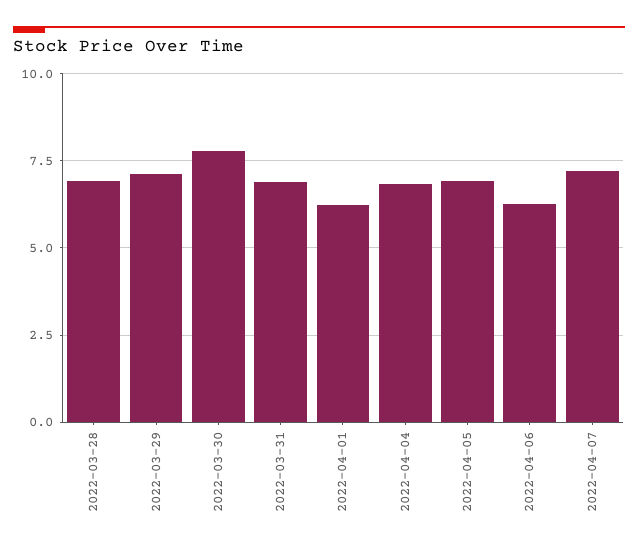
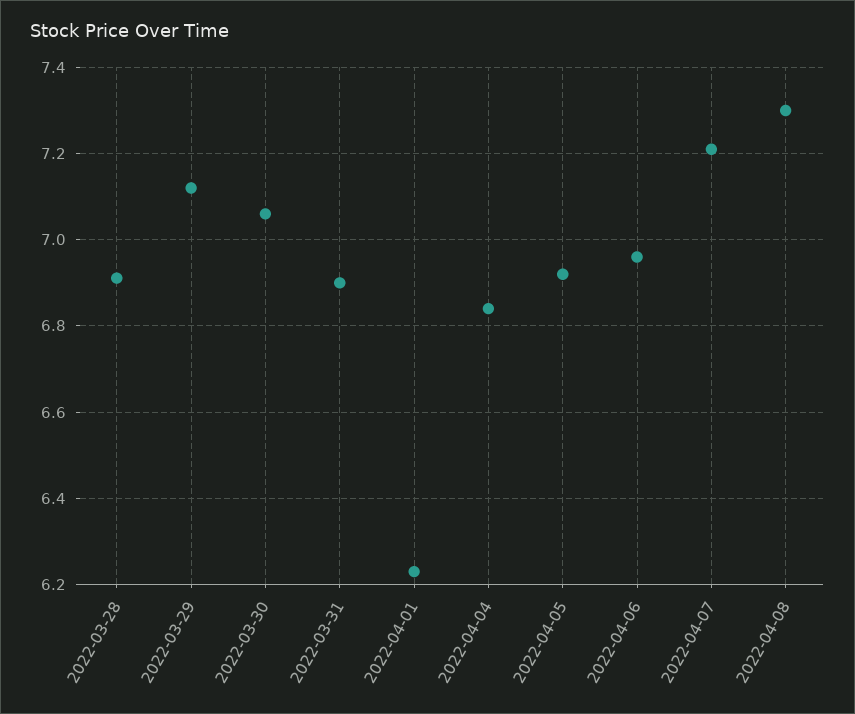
2022-03-30: 7.75 -> 7.06
2022-04-06: 6.25 -> 6.96
2022-04-08: none -> 7.3

